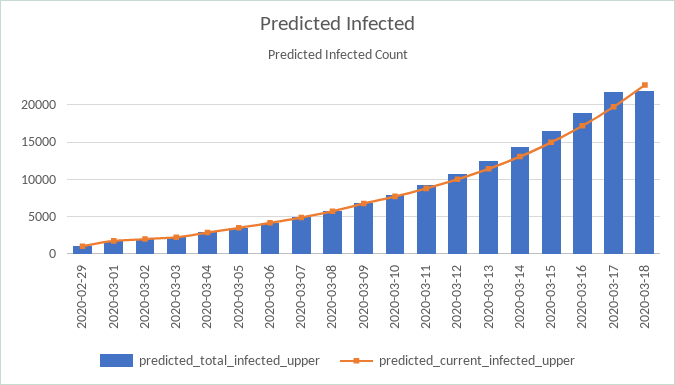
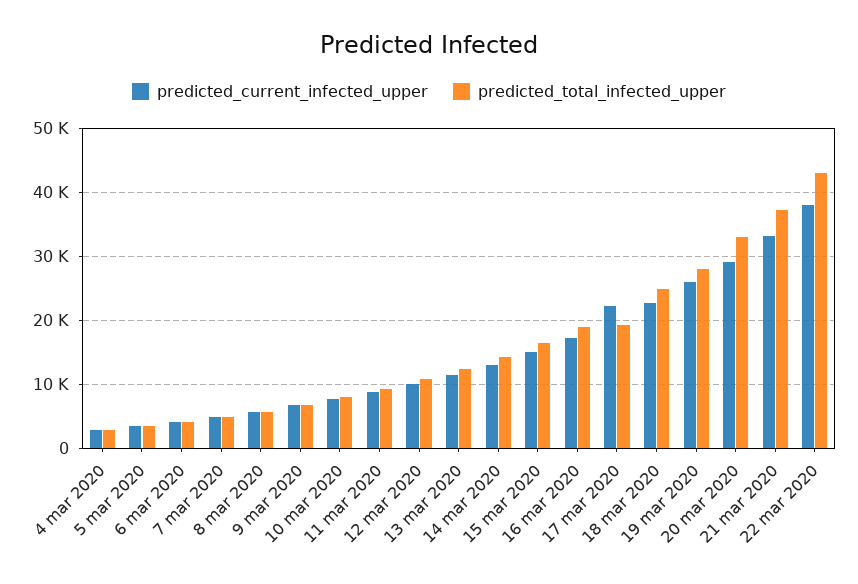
predicted_total_infected_upper, 2020-02-29: 1000 -> none
predicted_current_infected_upper, 2020-02-29: 1000 -> none
predicted_total_infected_upper, 2020-03-01: 2000 -> none
predicted_current_infected_upper, 2020-03-01: 2000 -> none
predicted_total_infected_upper, 2020-03-02: 2000 -> none
predicted_current_infected_upper, 2020-03-02: 2000 -> none
predicted_total_infected_upper, 2020-03-03: 2000 -> none
predicted_current_infected_upper, 2020-03-03: 2000 -> none
predicted_total_infected_upper, 2020-03-17: 22000 -> 19000
predicted_current_infected_upper, 2020-03-17: 20000 -> 22000
predicted_total_infected_upper, 2020-03-18: 22000 -> 25000
predicted_current_infected_upper, 19 mar 2020: none -> 26000
predicted_total_infected_upper, 19 mar 2020: none -> 28000
predicted_current_infected_upper, 20 mar 2020: none -> 29000
predicted_total_infected_upper, 20 mar 2020: none -> 33000
predicted_current_infected_upper, 21 mar 2020: none -> 33000
predicted_total_infected_upper, 21 mar 2020: none -> 37000
predicted_current_infected_upper, 22 mar 2020: none -> 38000
predicted_total_infected_upper, 22 mar 2020: none -> 43000

